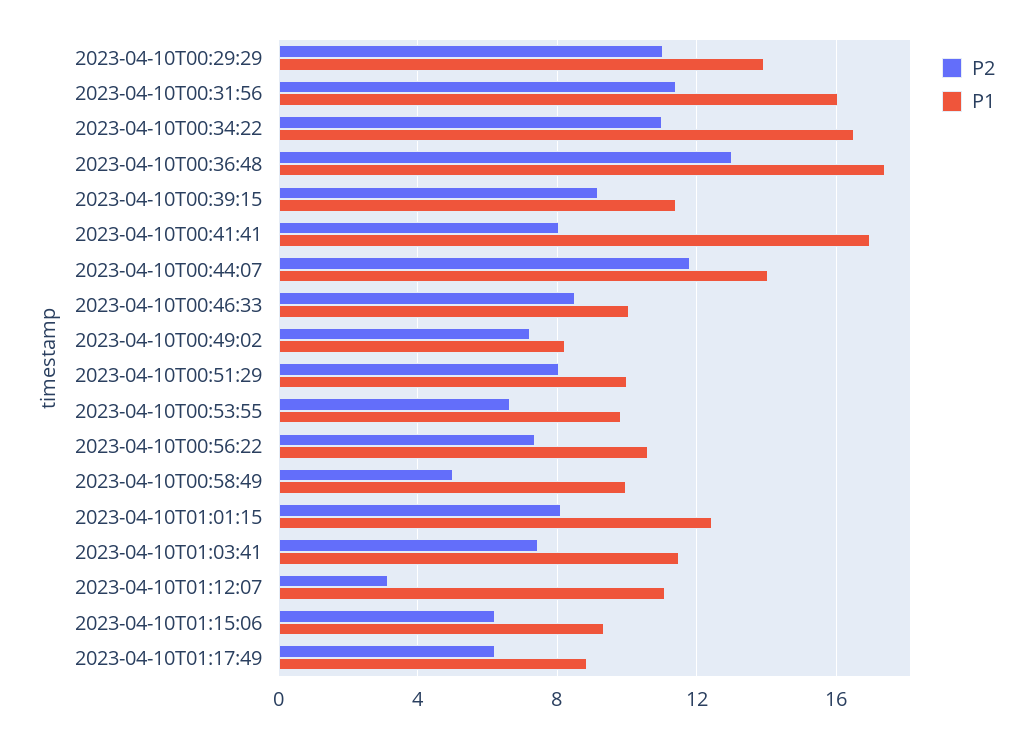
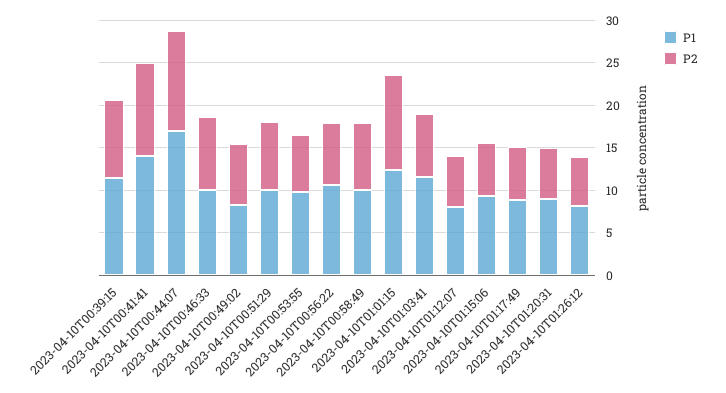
P2, 2023-04-10T00:29:29: 11 -> none
P1, 2023-04-10T00:29:29: 14 -> none
P2, 2023-04-10T00:31:56: 11.5 -> none
P1, 2023-04-10T00:31:56: 16 -> none
P2, 2023-04-10T00:34:22: 11 -> none
P1, 2023-04-10T00:34:22: 16.5 -> none
P2, 2023-04-10T00:36:48: 13 -> none
P1, 2023-04-10T00:36:48: 17.5 -> none
P2, 2023-04-10T00:41:41: 8 -> 11
P1, 2023-04-10T00:41:41: 17 -> 14
P1, 2023-04-10T00:44:07: 14 -> 17
P2, 2023-04-10T00:58:49: 5 -> 8
P2, 2023-04-10T01:01:15: 8 -> 11
P2, 2023-04-10T01:12:07: 3 -> 6
P1, 2023-04-10T01:12:07: 11 -> 8
P1, 2023-04-10T01:20:31: none -> 9
P2, 2023-04-10T01:20:31: none -> 6
P1, 2023-04-10T01:26:12: none -> 8
P2, 2023-04-10T01:26:12: none -> 6

